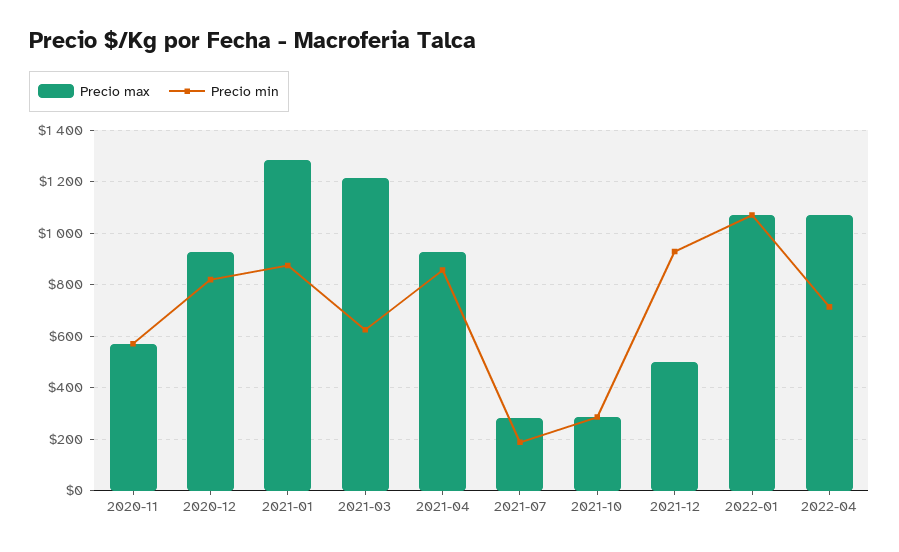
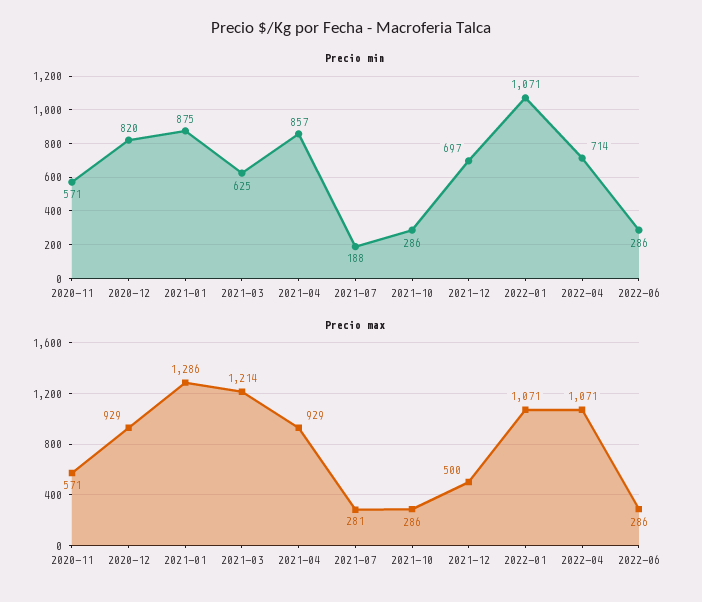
Precio min, 2021-12: 925 -> 697
Precio min, 2022-06: none -> 286
Precio max, 2022-06: none -> 286

